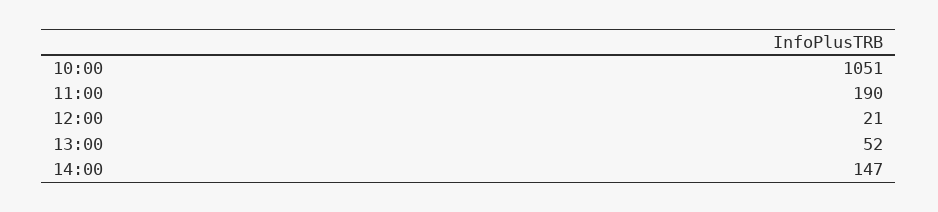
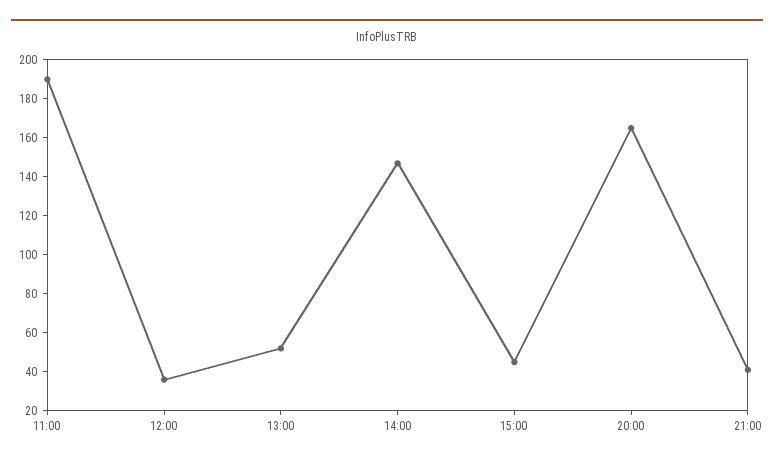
10:00: 1051 -> none
12:00: 21 -> 35
15:00: none -> 45
20:00: none -> 165
21:00: none -> 40

